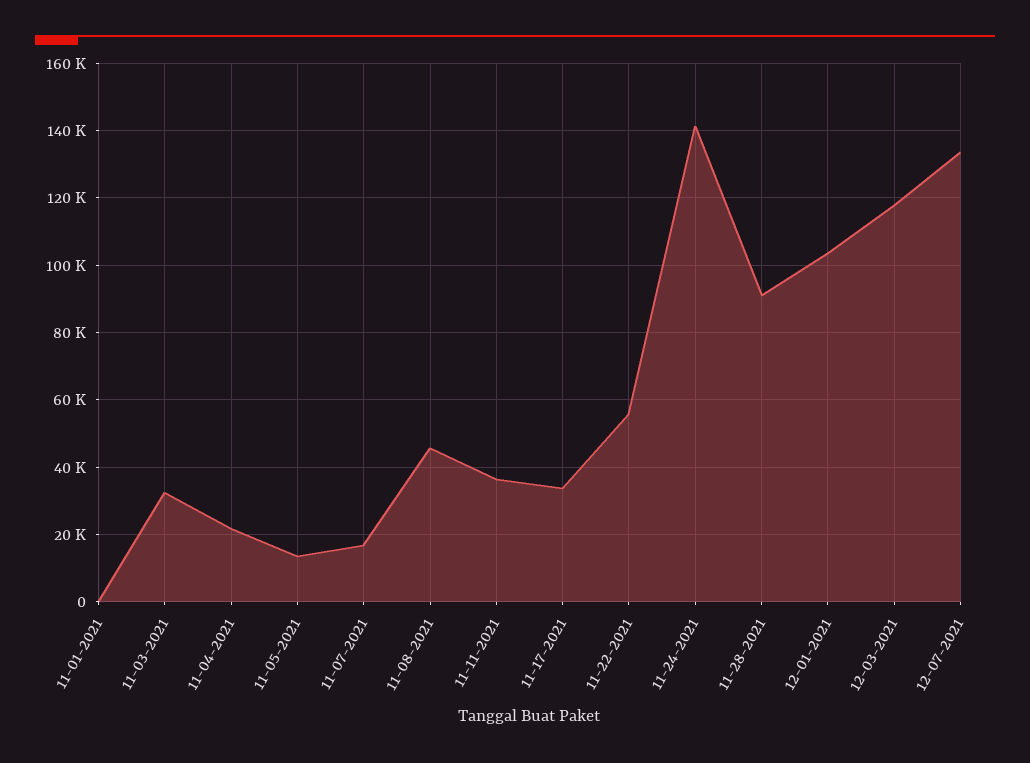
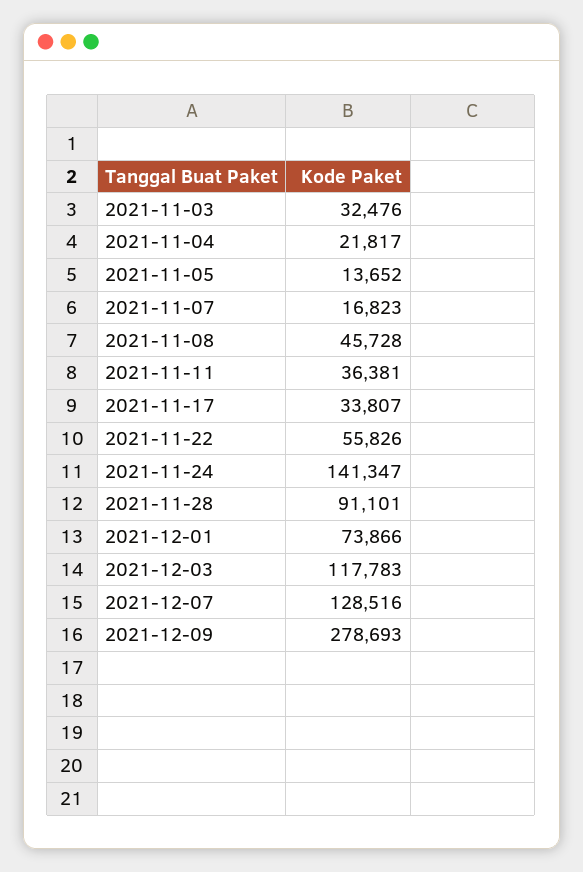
11-01-2021: 0 -> none
12-01-2021: 104000 -> 73866
12-07-2021: 134000 -> 128516
2021-12-09: none -> 278693

